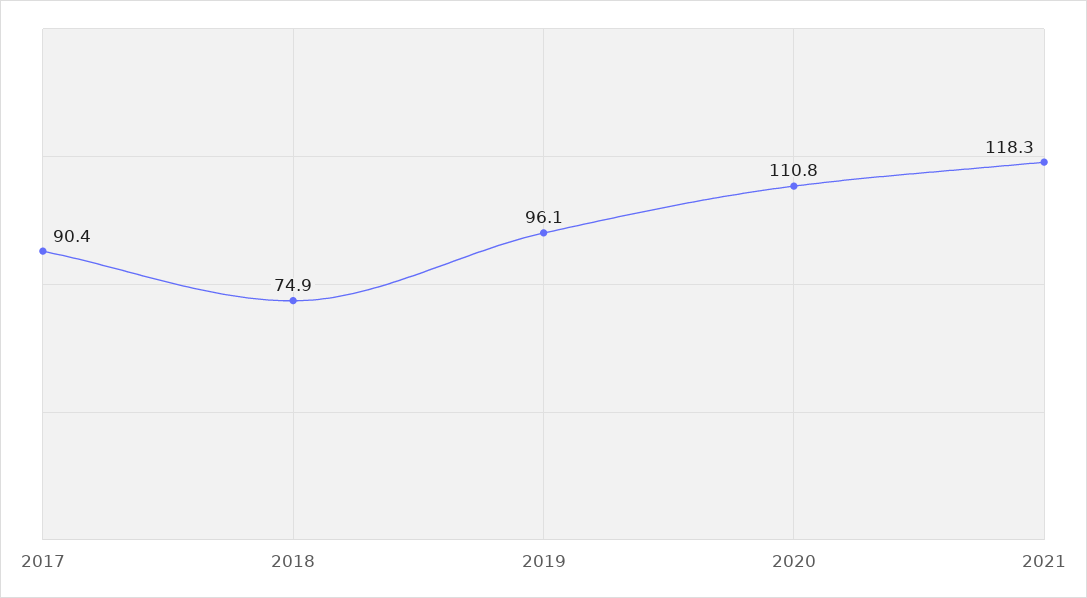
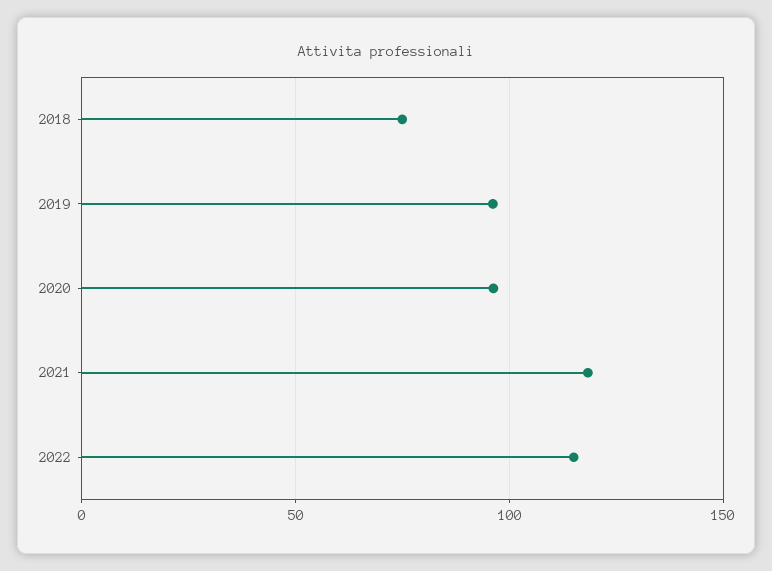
2017: 90.4 -> none
2020: 110.8 -> 95
2022: none -> 115

